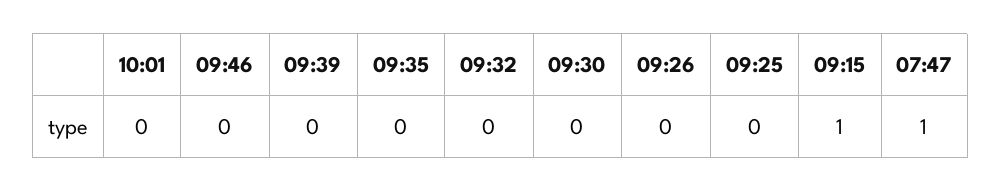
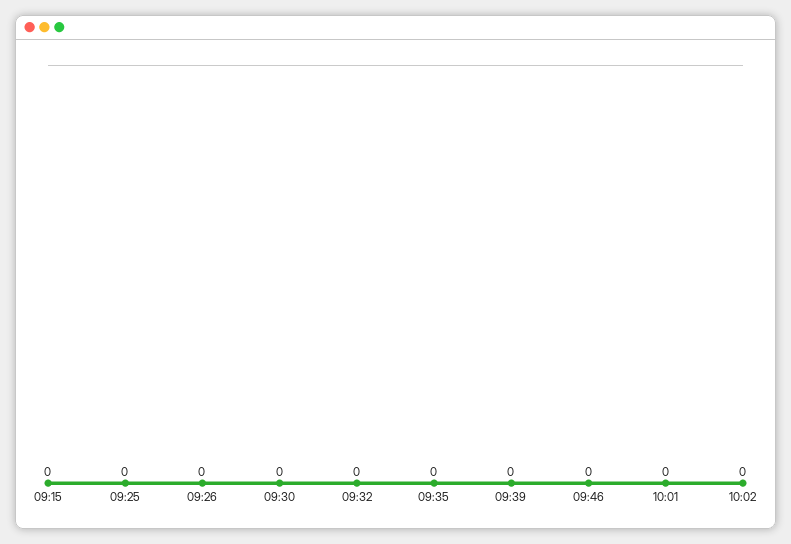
09:15: 1 -> 0
07:47: 1 -> none
10:02: none -> 0

